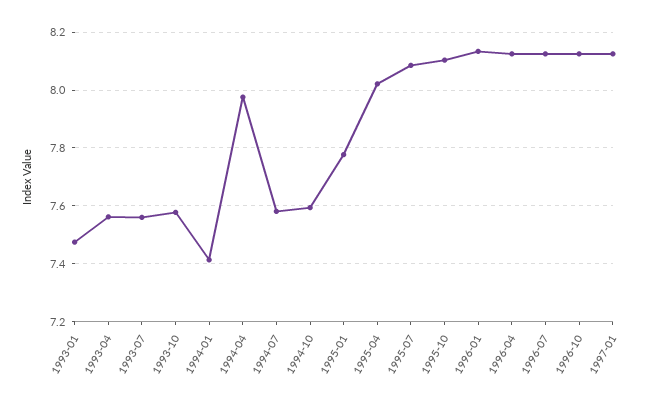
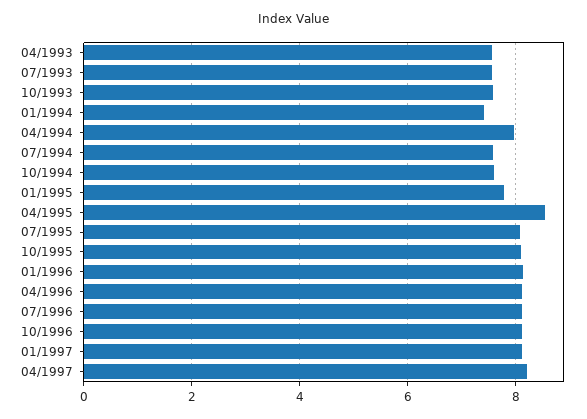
1993-01: 7.475 -> none
1995-04: 8.025 -> 8.6
04/1997: none -> 8.2

